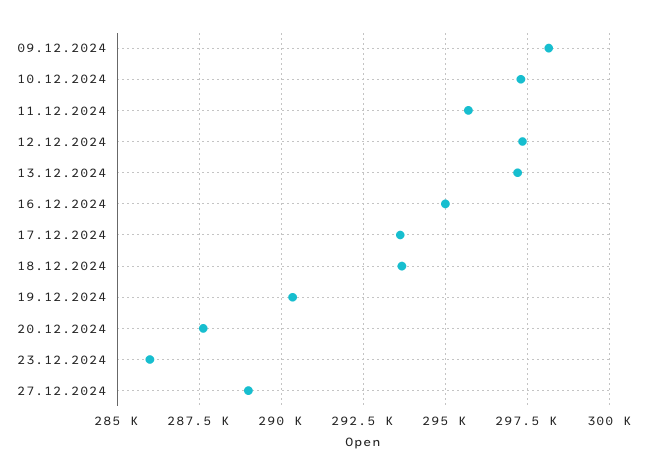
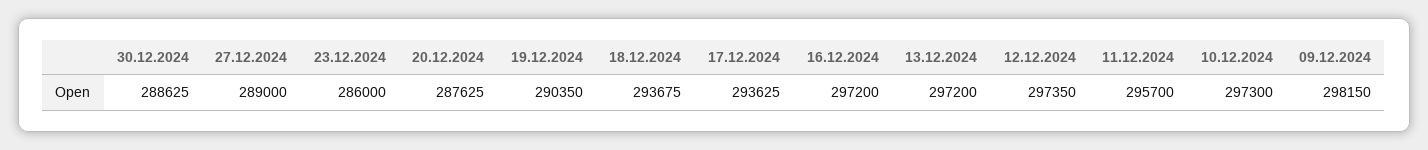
16.12.2024: 295000 -> 297200
30.12.2024: none -> 288625

